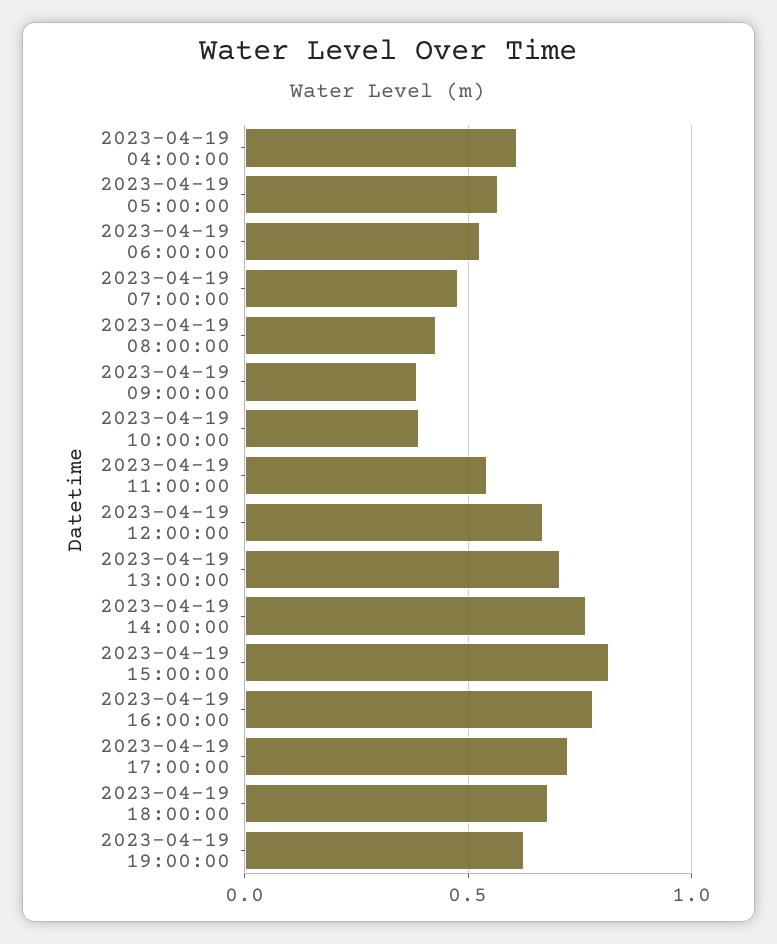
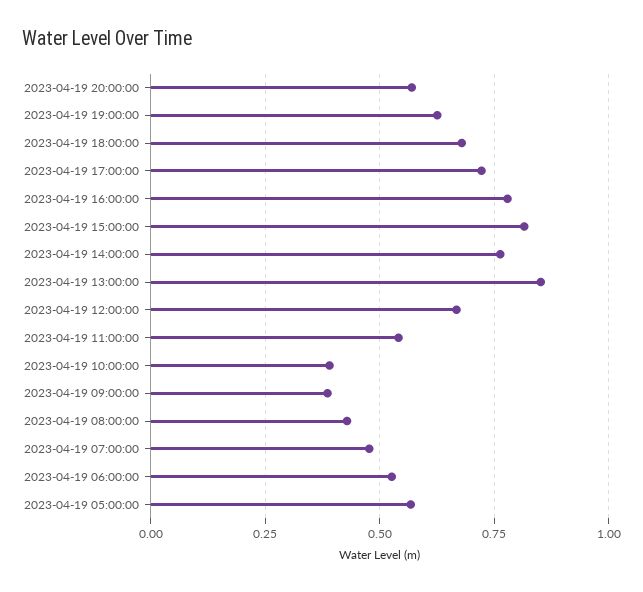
2023-04-19 04:00:00: 0.6 -> none
2023-04-19 13:00:00: 0.7 -> 0.85
2023-04-19 20:00:00: none -> 0.575

